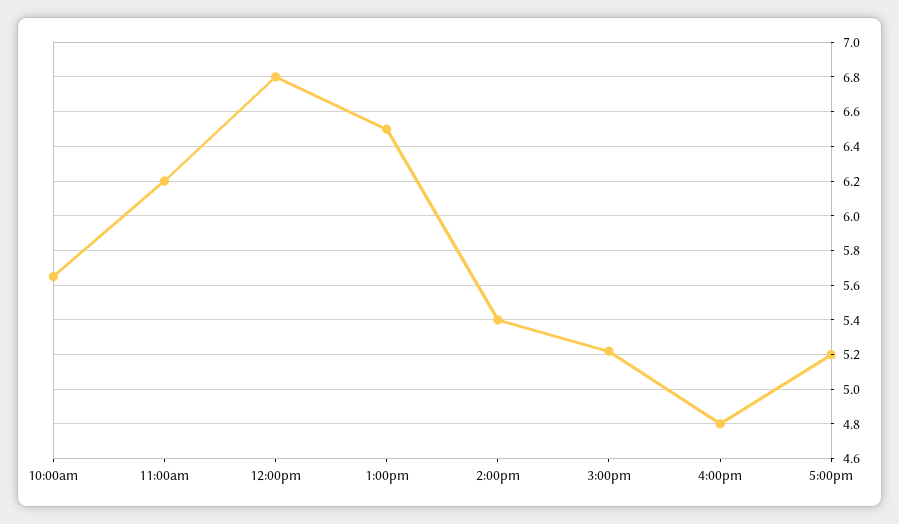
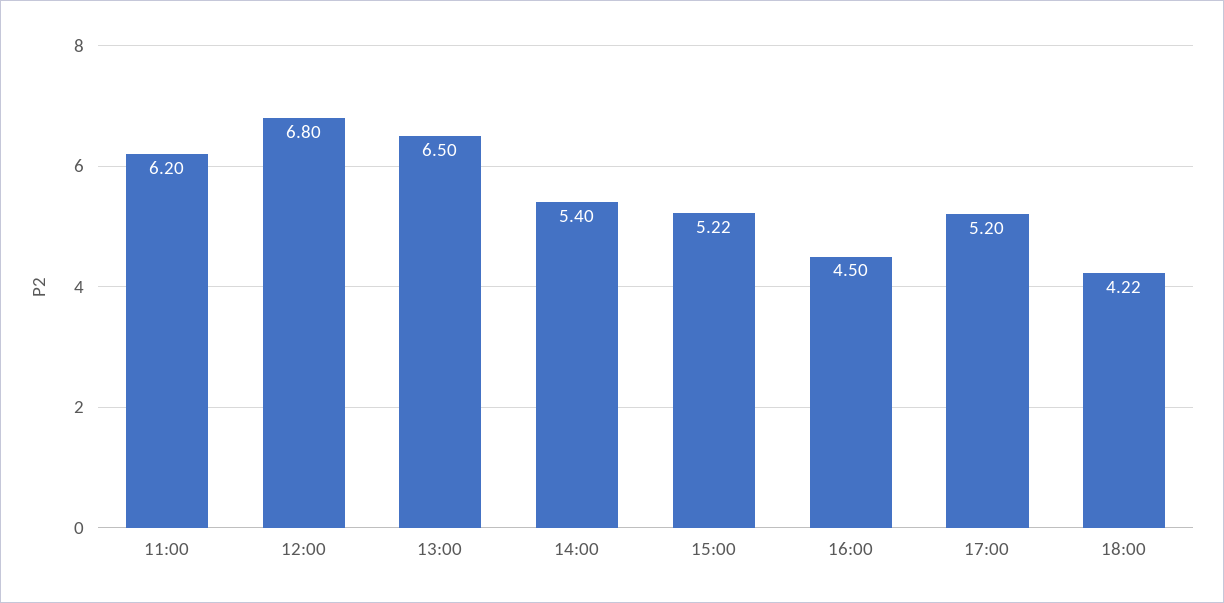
10:00am: 5.65 -> none
4:00pm: 4.8 -> 4.5
18:00: none -> 4.22

